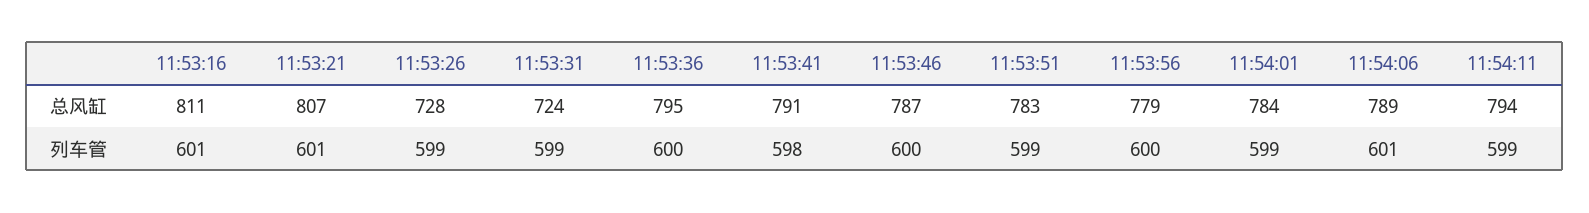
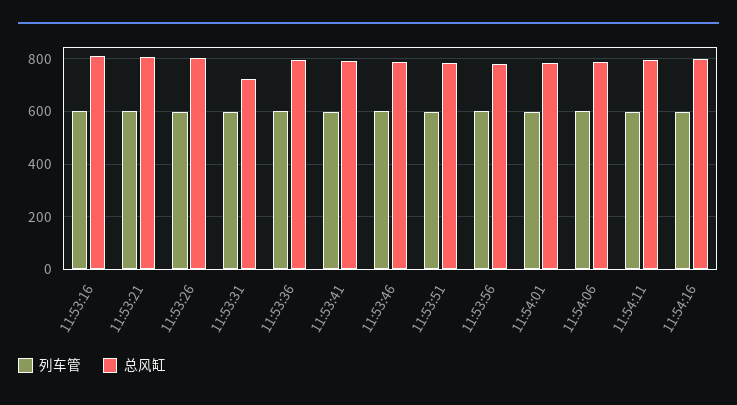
总风缸, 11:53:26: 728 -> 800
列车管, 11:54:16: none -> 600
总风缸, 11:54:16: none -> 800

